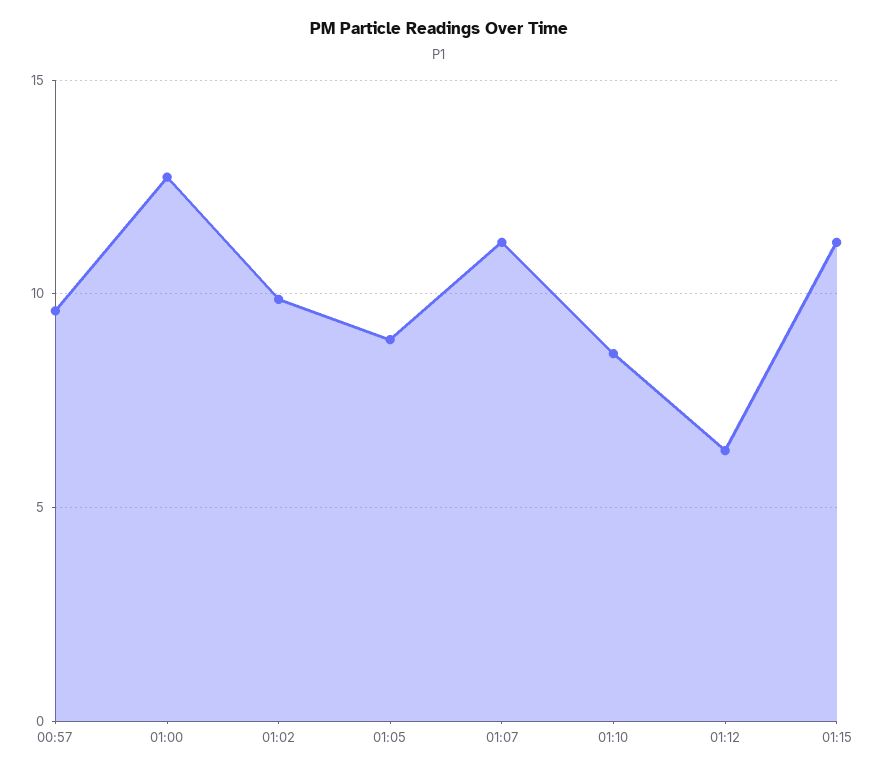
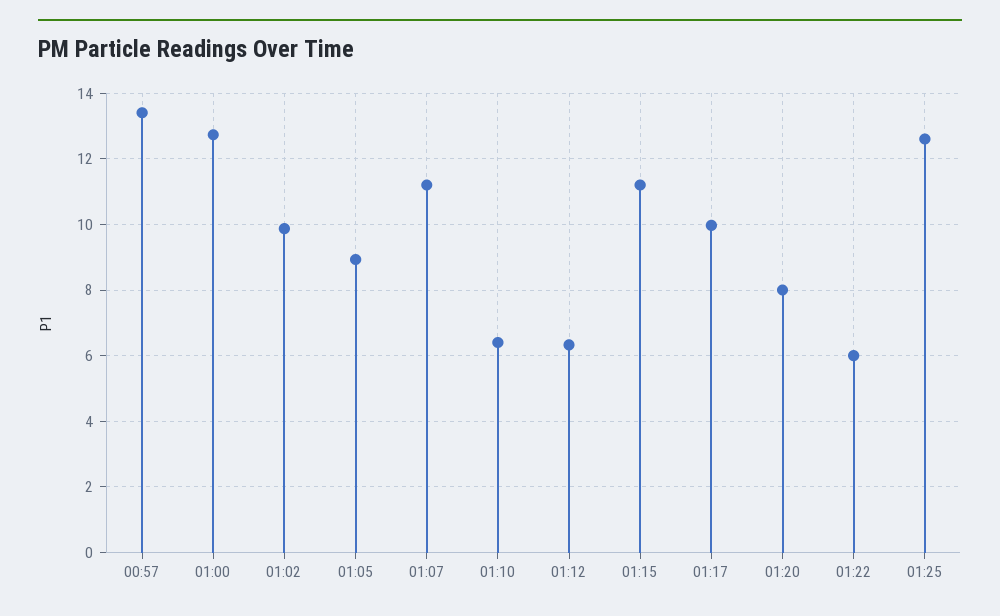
00:57: 9.5 -> 13.4
01:10: 8.5 -> 6.4
01:17: none -> 10
01:20: none -> 8
01:22: none -> 6
01:25: none -> 12.6

